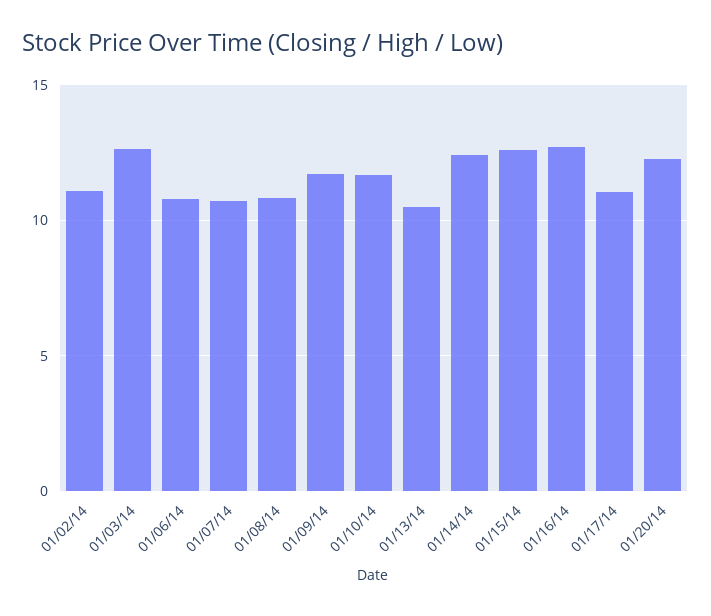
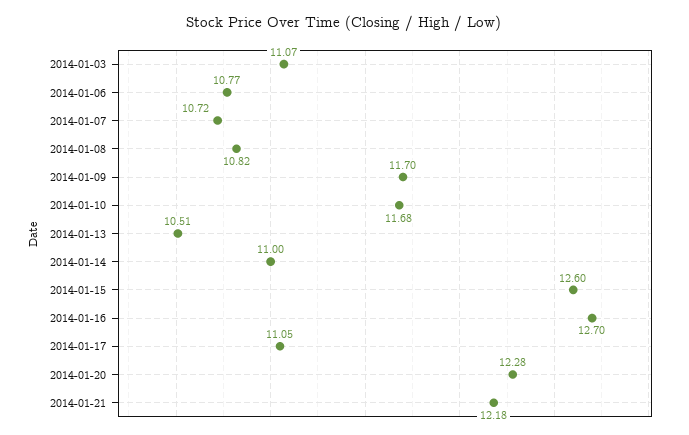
01/02/14: 11 -> none
01/03/14: 12.5 -> 11.07
01/14/14: 12.5 -> 11
2014-01-21: none -> 12.18

